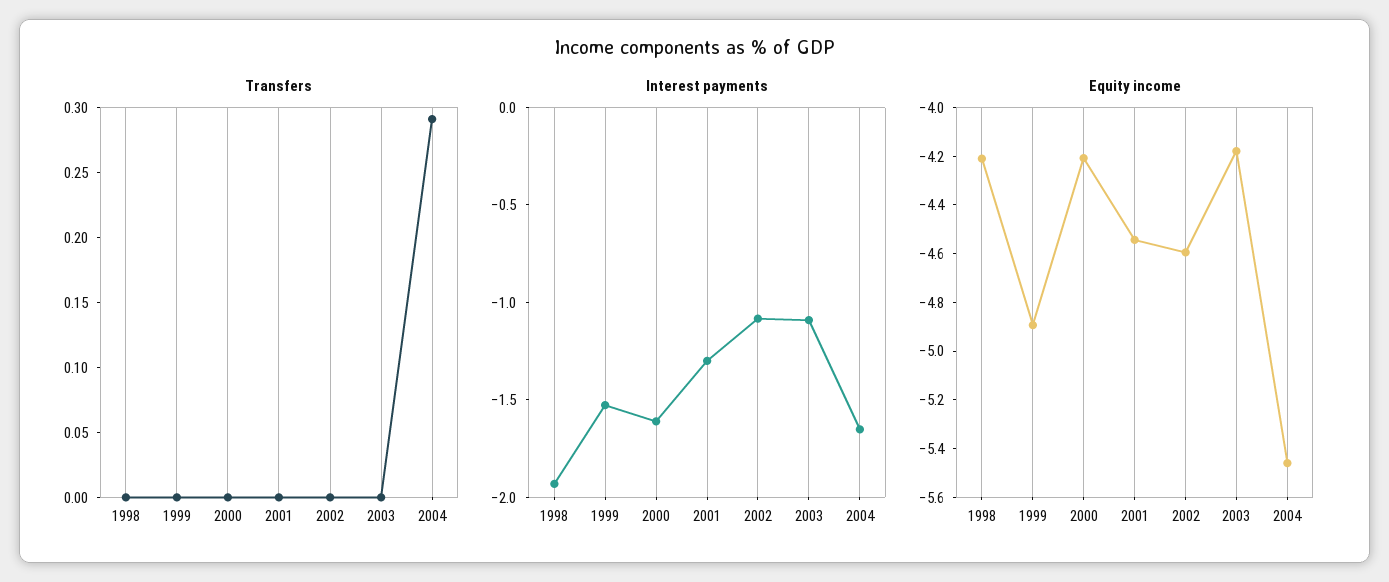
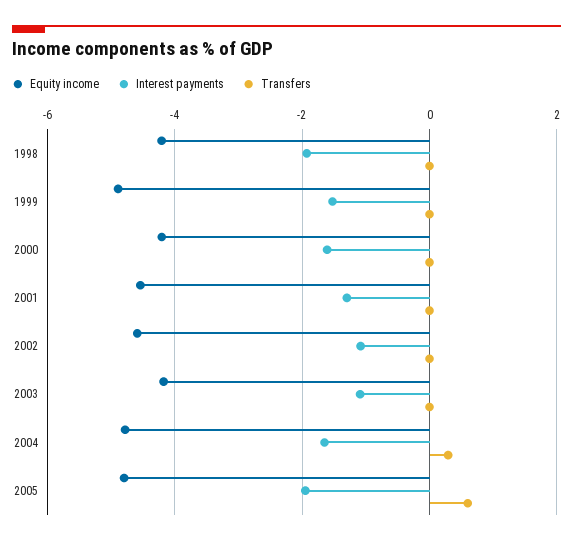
Equity income, 2004: -5.45 -> -4.8
Equity income, 2005: none -> -4.8
Interest payments, 2005: none -> -2
Transfers, 2005: none -> 0.6

